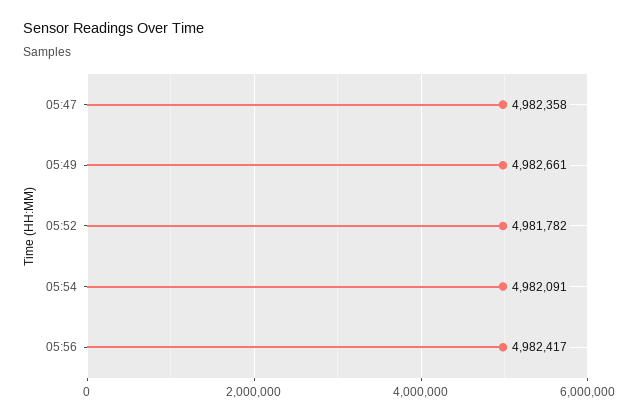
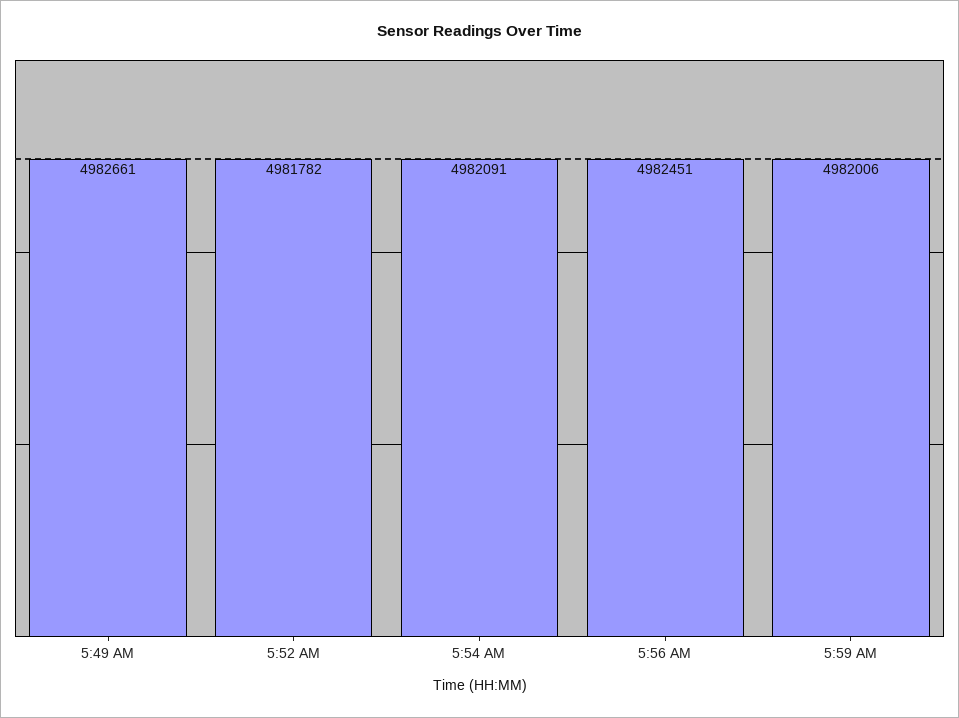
05:47: 4982358 -> none
05:56: 4982417 -> 4982451
5:59 AM: none -> 4982006

